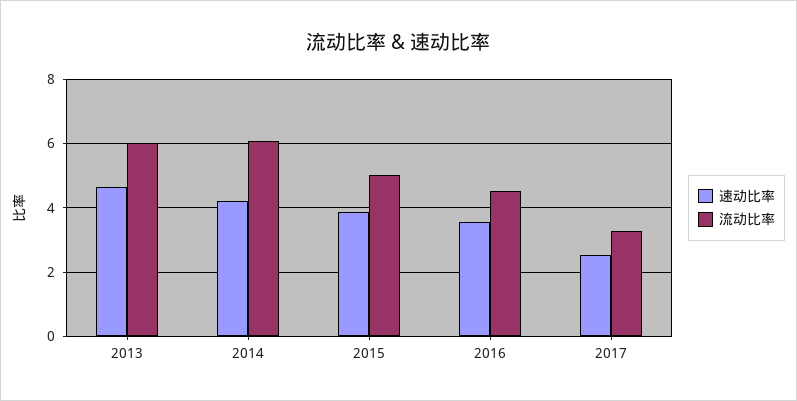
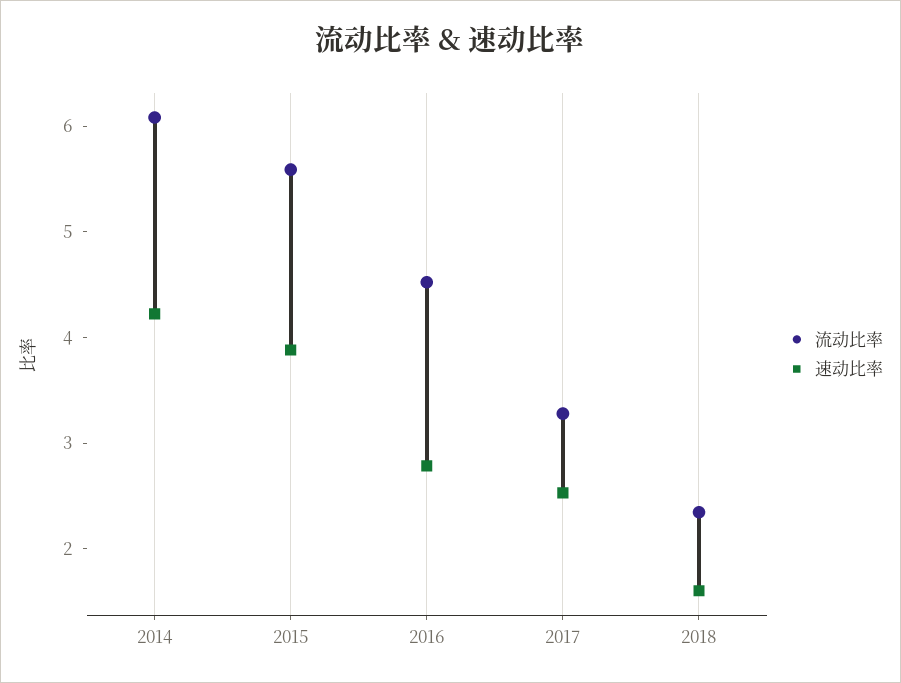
速动比率, 2013: 4.6 -> none
流动比率, 2013: 6 -> none
流动比率, 2015: 5 -> 5.6
速动比率, 2016: 3.6 -> 2.8
流动比率, 2018: none -> 2.4
速动比率, 2018: none -> 1.6

